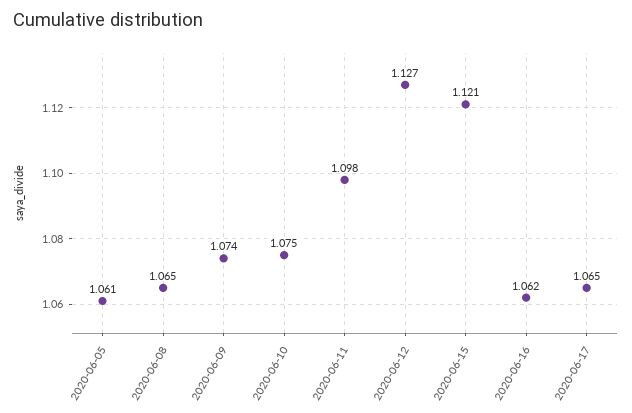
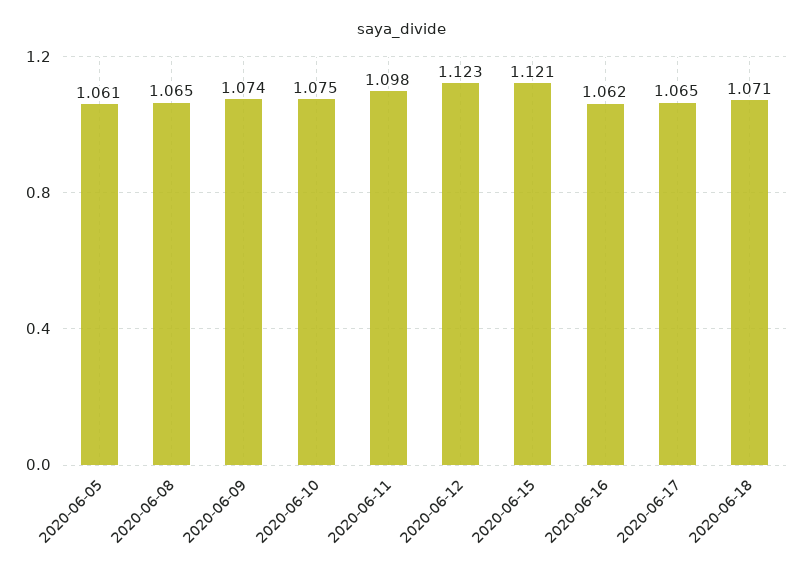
2020-06-12: 1.127 -> 1.123
2020-06-18: none -> 1.071

